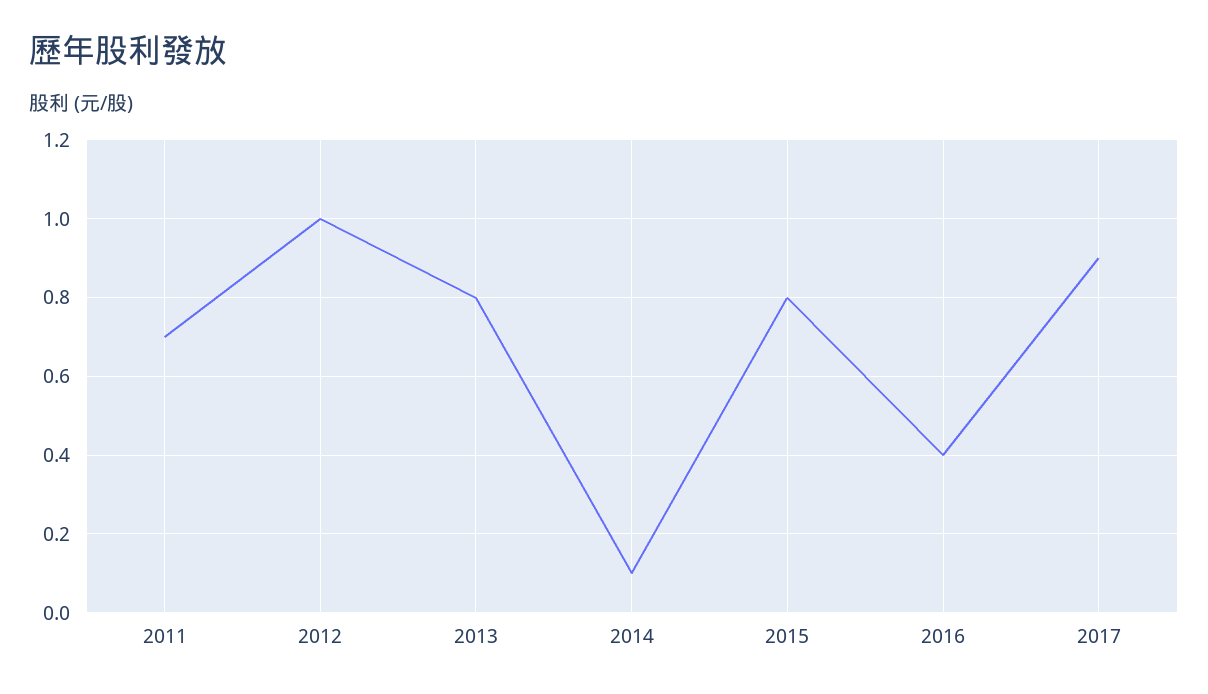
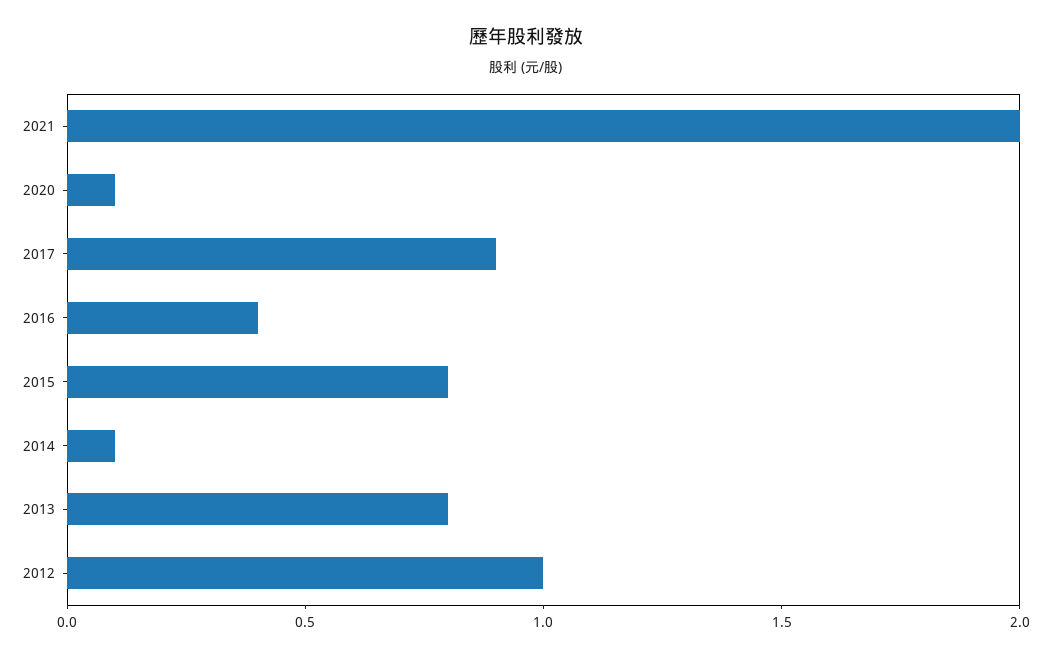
2011: 0.7 -> none
2021: none -> 2
2020: none -> 0.1

